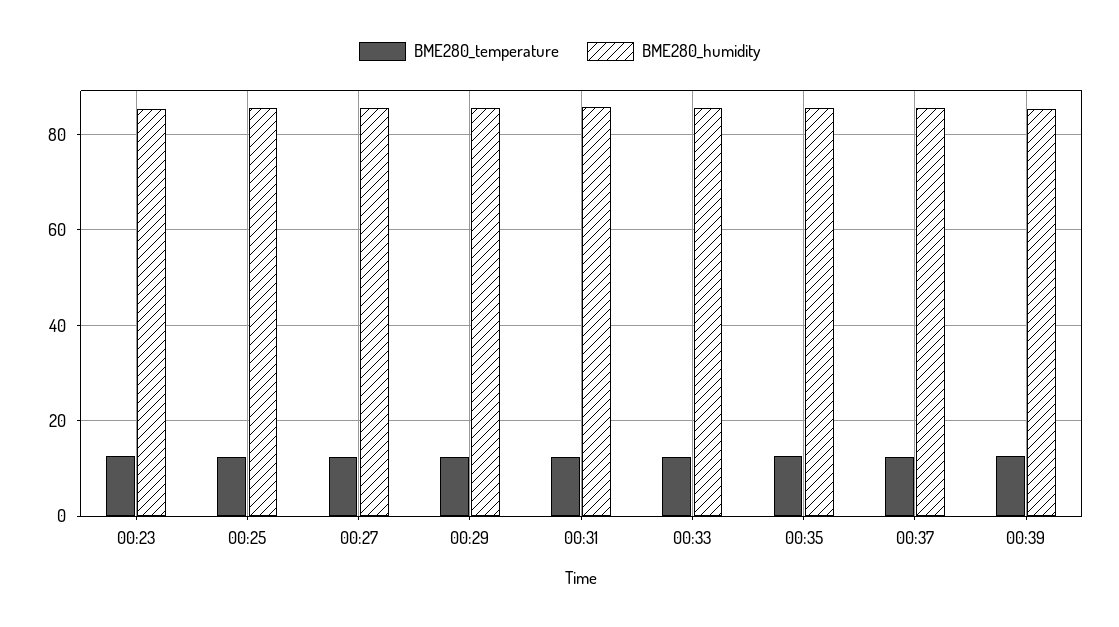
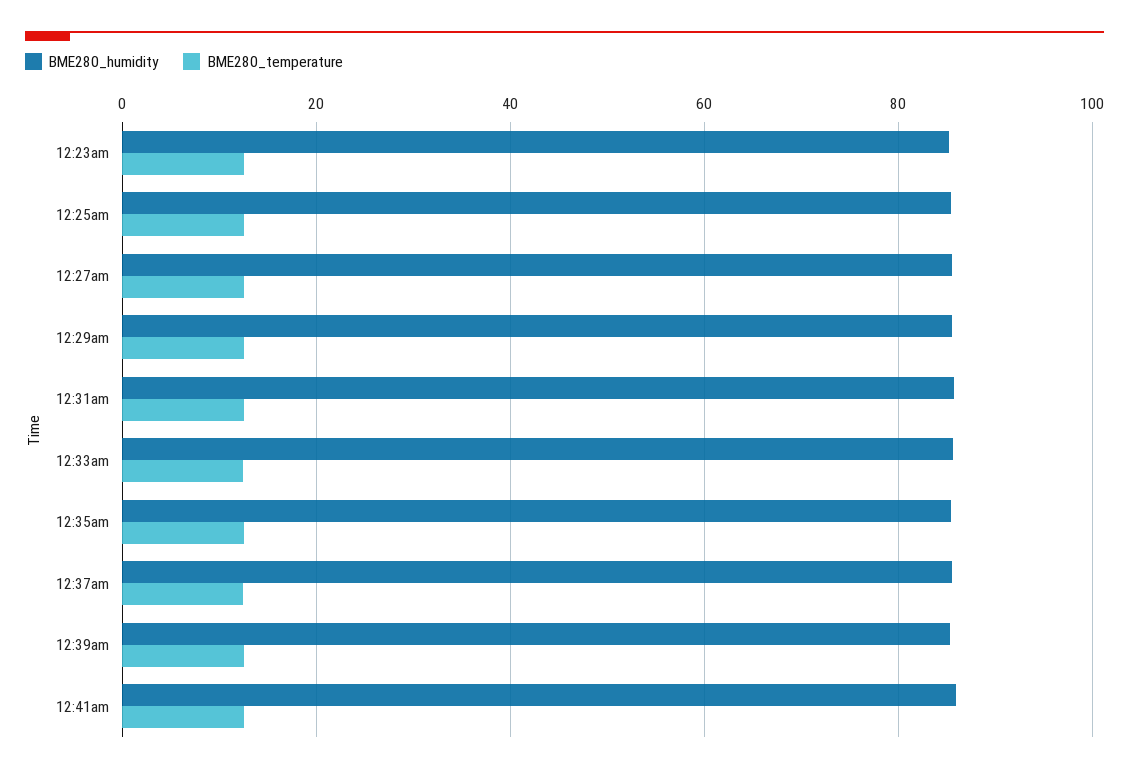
BME280_humidity, 12:41am: none -> 86
BME280_temperature, 12:41am: none -> 12

